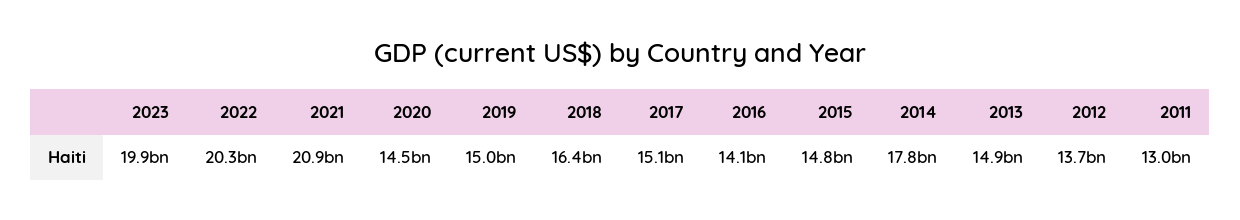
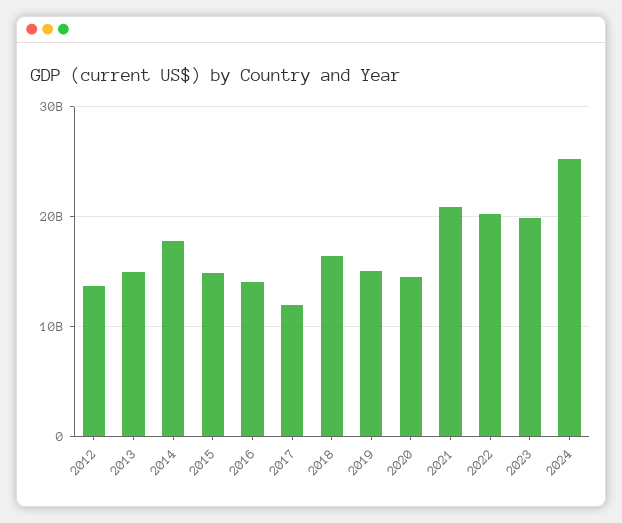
2017: 15100000000 -> 12000000000
2011: 13000000000 -> none
2024: none -> 25000000000

